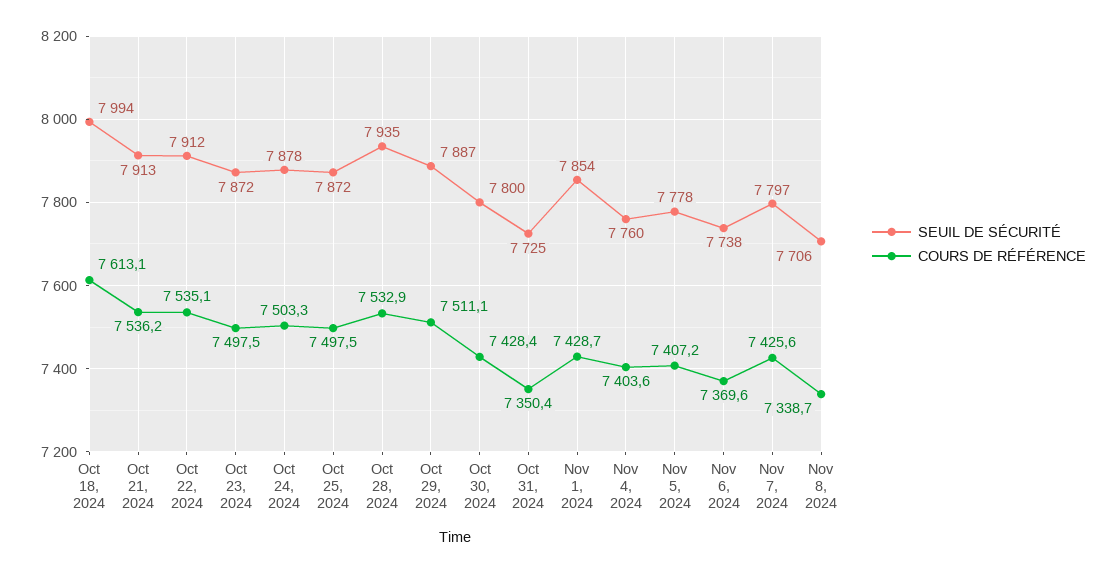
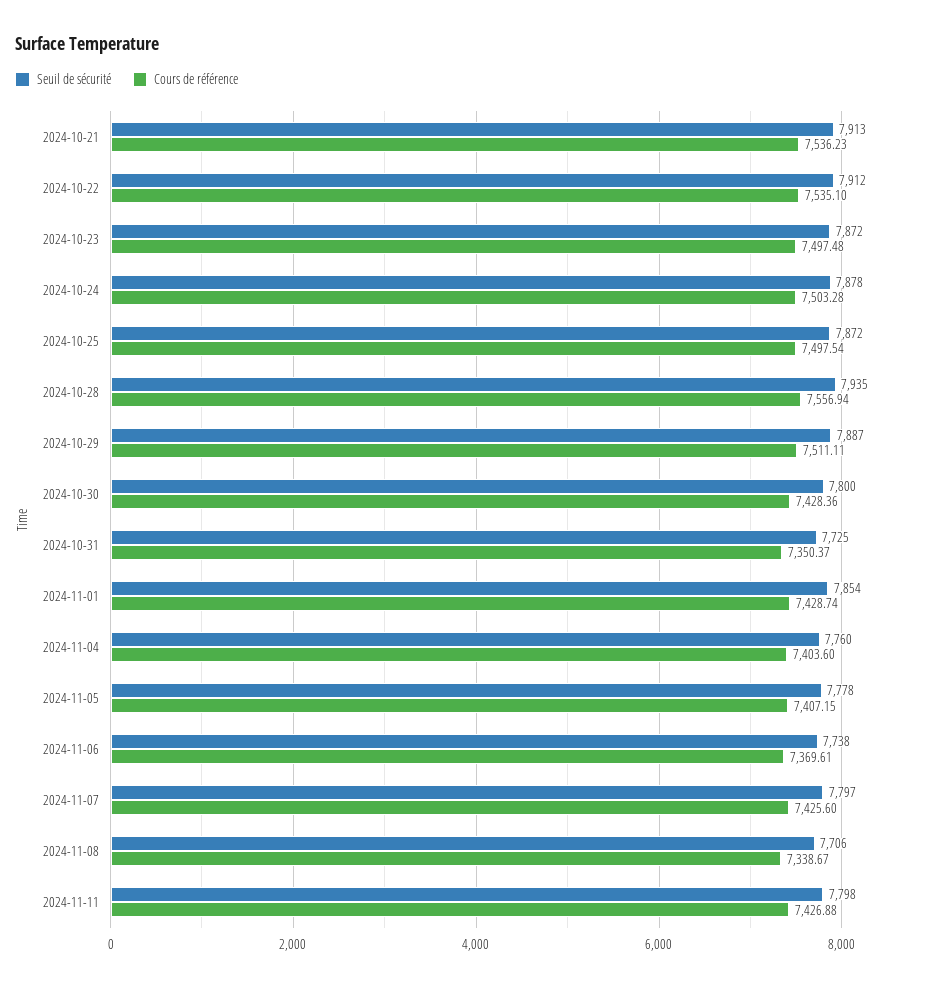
SEUIL DE SÉCURITÉ, Oct 18, 2024: 7994 -> none
COURS DE RÉFÉRENCE, Oct 18, 2024: 7613.1 -> none
COURS DE RÉFÉRENCE, Oct 28, 2024: 7532.9 -> 7556.94
SEUIL DE SÉCURITÉ, 2024-11-11: none -> 7798
COURS DE RÉFÉRENCE, 2024-11-11: none -> 7426.88

